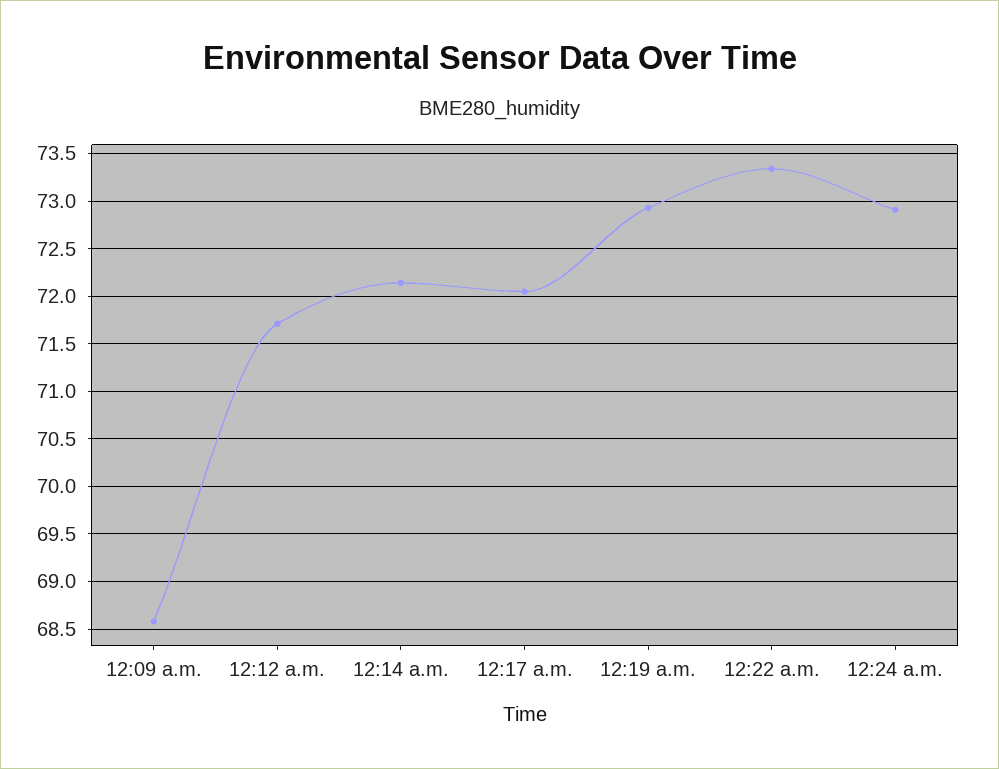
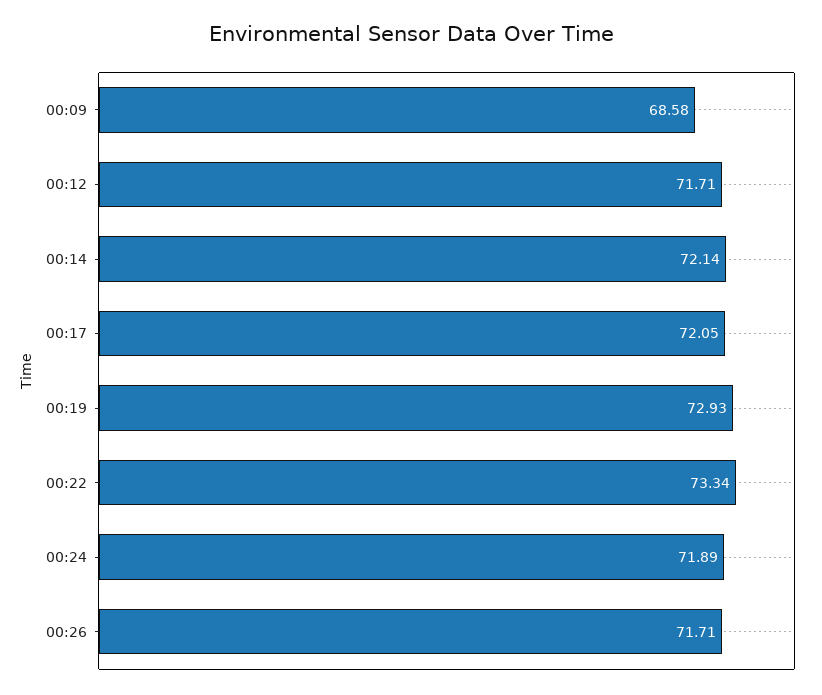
12:24 a.m.: 72.9 -> 71.89
00:26: none -> 71.71

